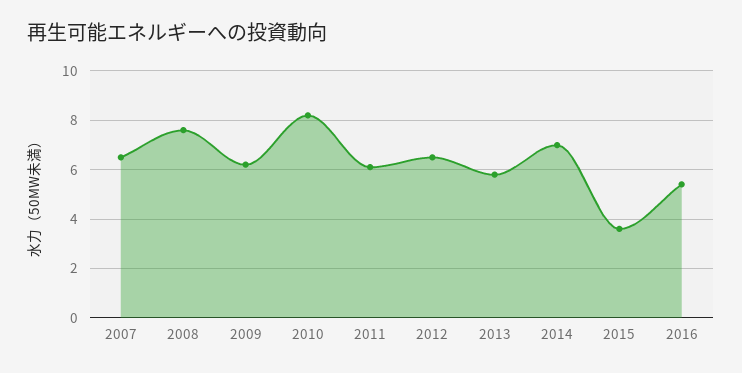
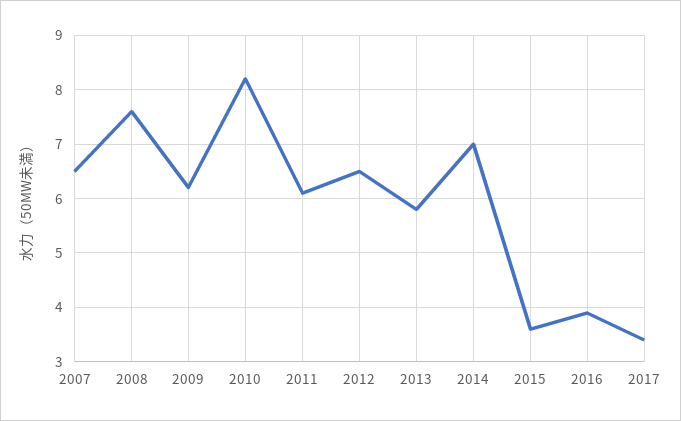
2016: 5.5 -> 4
2017: none -> 3.5

